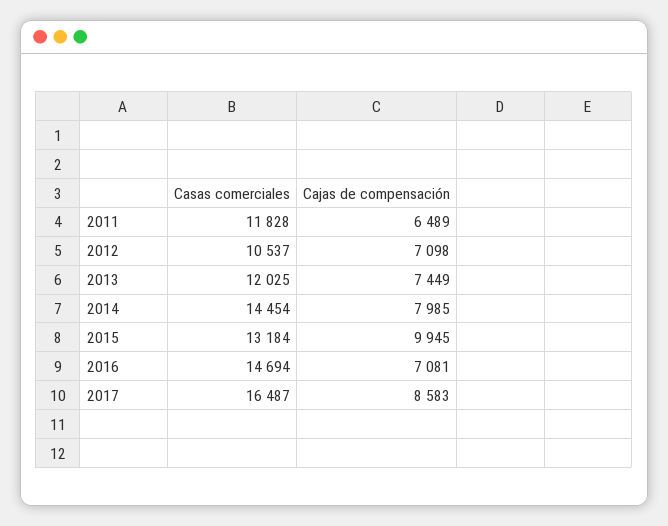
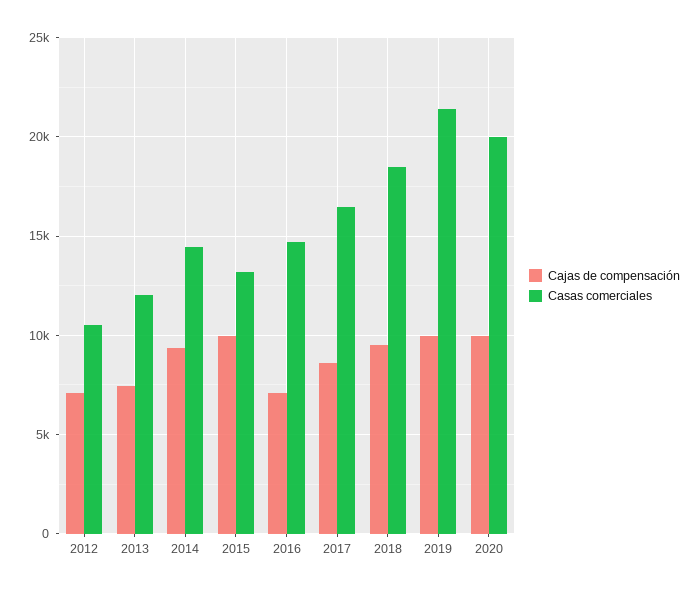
Casas comerciales, 2011: 11828 -> none
Cajas de compensación, 2011: 6489 -> none
Cajas de compensación, 2014: 7985 -> 9500
Cajas de compensación, 2018: none -> 9500
Casas comerciales, 2018: none -> 18500
Cajas de compensación, 2019: none -> 10000
Casas comerciales, 2019: none -> 21500
Cajas de compensación, 2020: none -> 10000
Casas comerciales, 2020: none -> 20000

